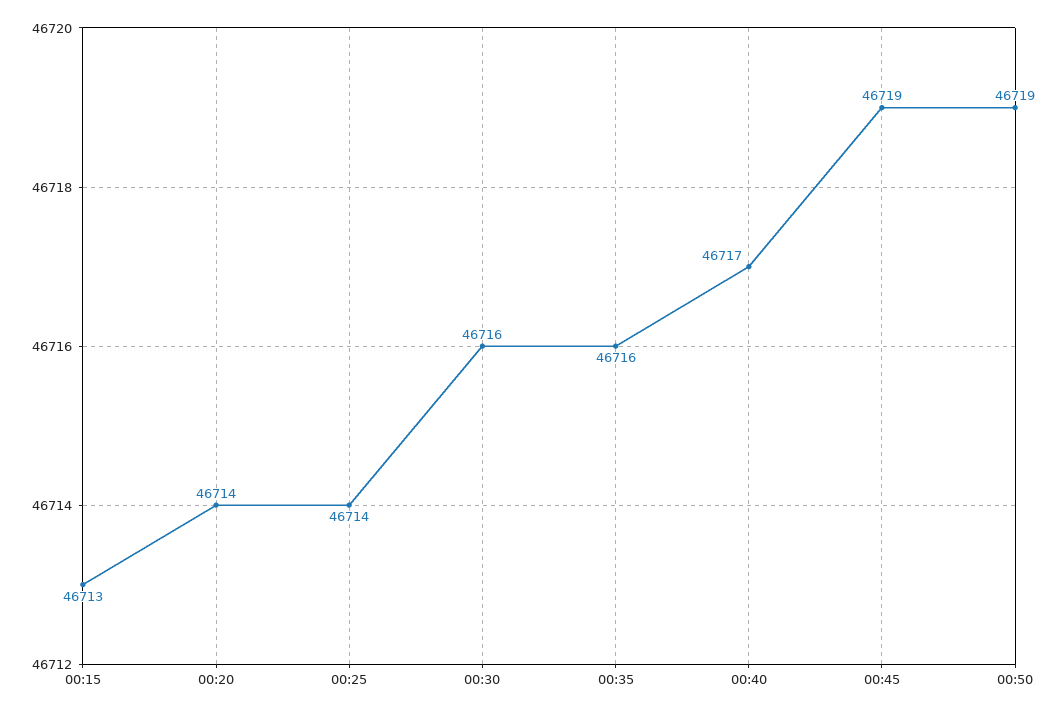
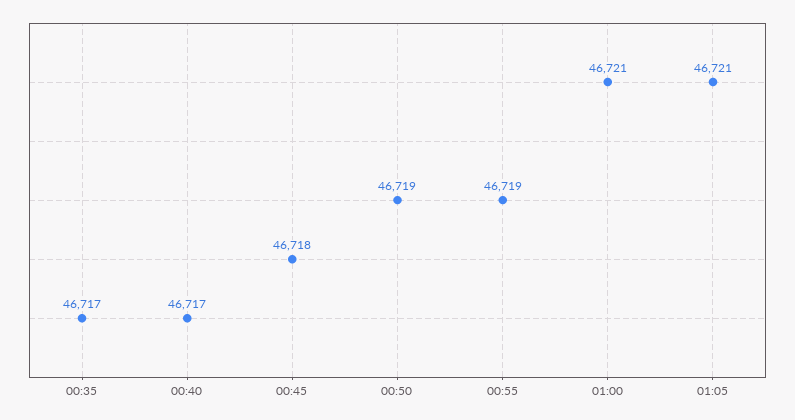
00:15: 46713 -> none
00:20: 46714 -> none
00:25: 46714 -> none
00:30: 46716 -> none
00:35: 46716 -> 46717
00:45: 46719 -> 46718
00:55: none -> 46719
01:00: none -> 46721
01:05: none -> 46721

